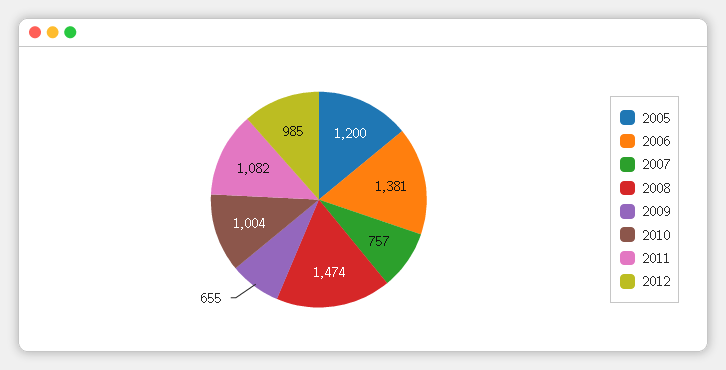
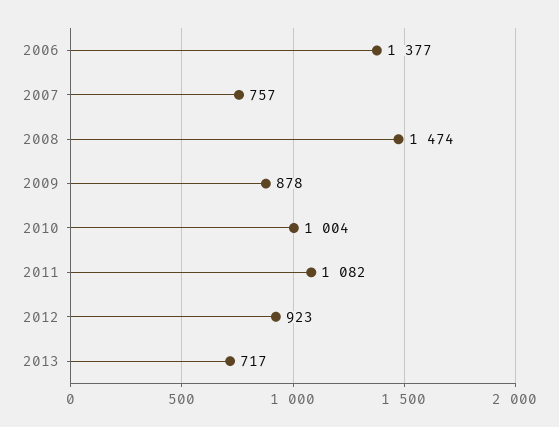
2005: 1200 -> none
2006: 1381 -> 1377
2009: 655 -> 878
2012: 985 -> 923
2013: none -> 717

